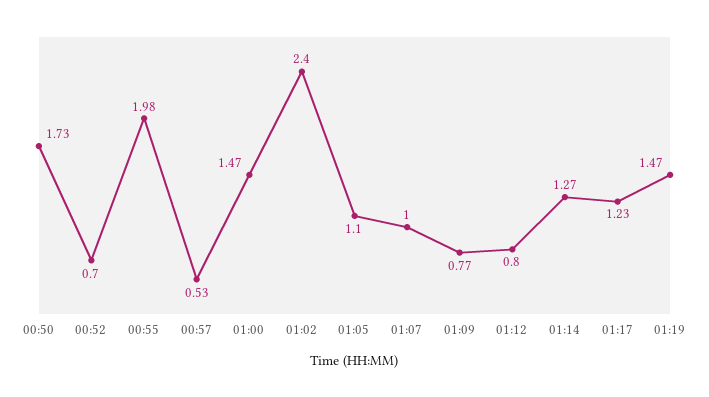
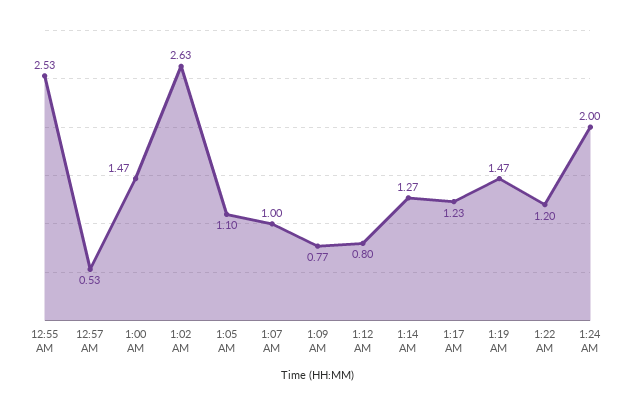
00:50: 1.73 -> none
00:52: 0.7 -> none
00:55: 1.98 -> 2.53
01:02: 2.4 -> 2.63
1:22 AM: none -> 1.2
1:24 AM: none -> 2

